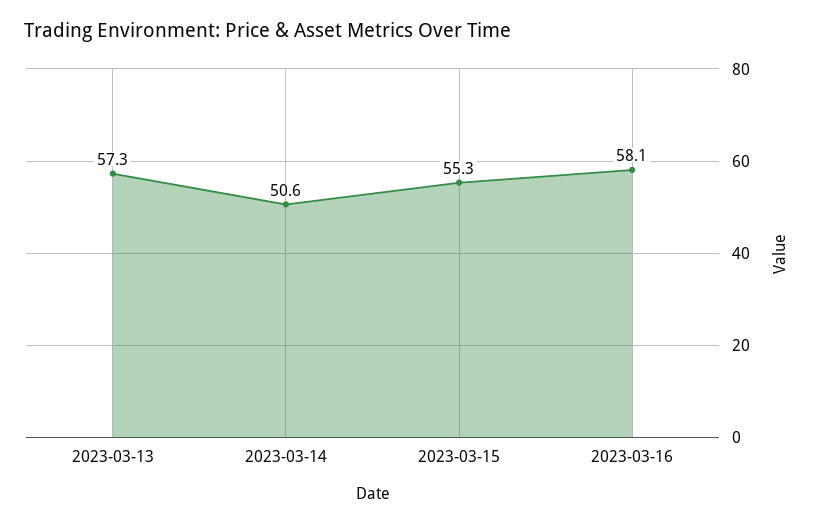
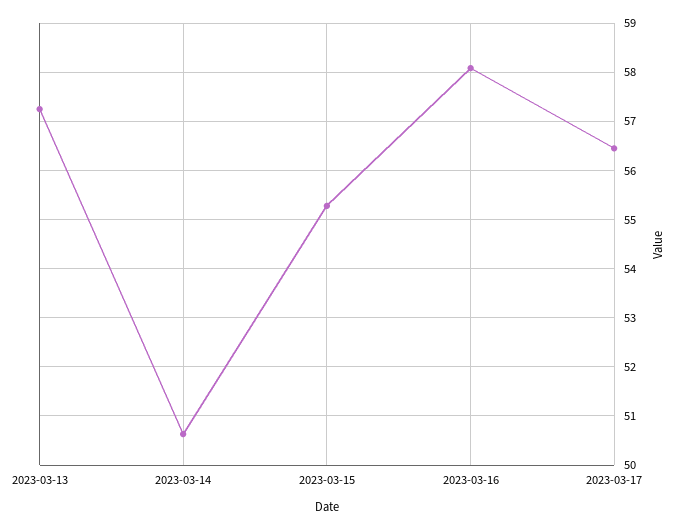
2023-03-17: none -> 56.4

